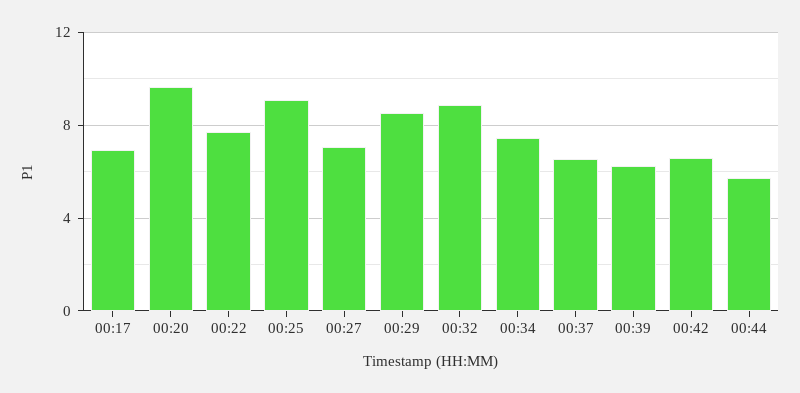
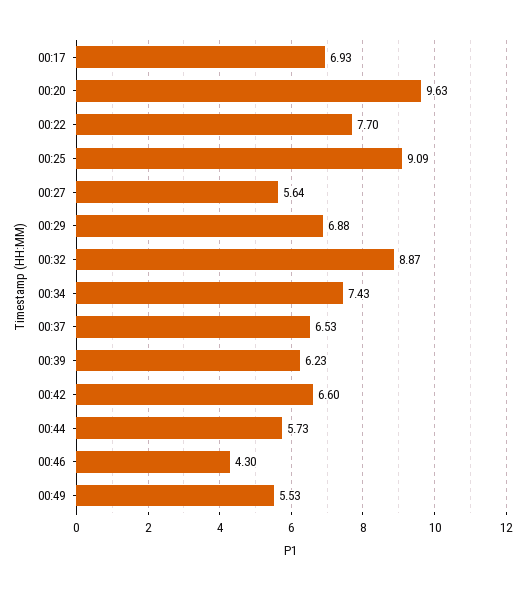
00:27: 7 -> 5.64
00:29: 8.5 -> 6.88
00:46: none -> 4.3
00:49: none -> 5.53

